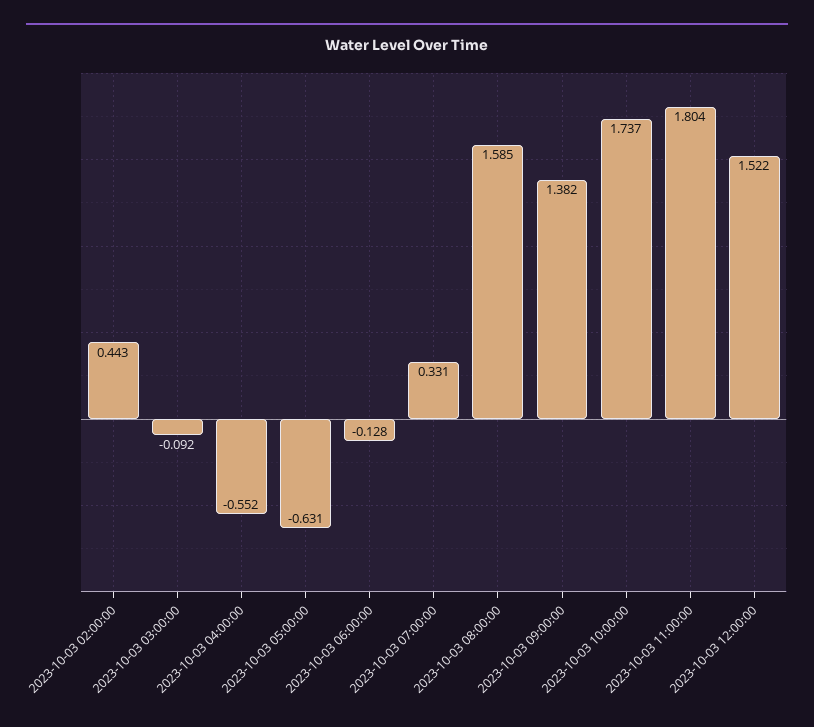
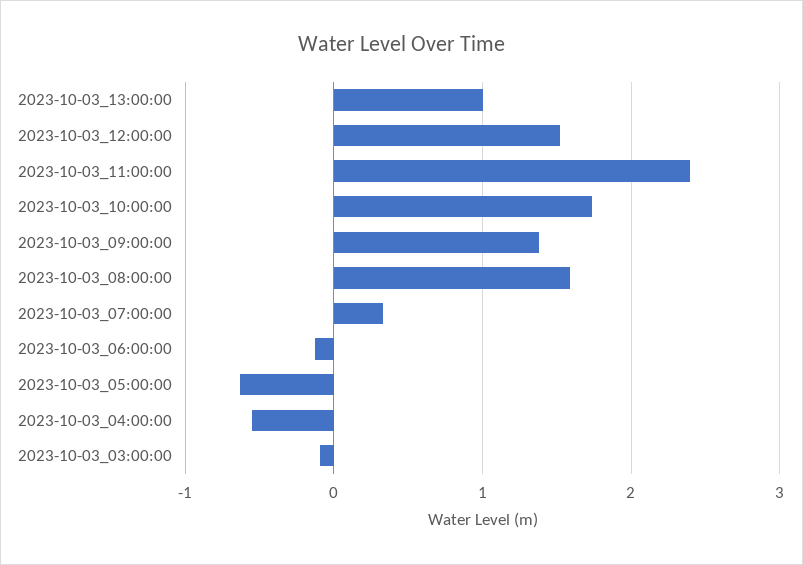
2023-10-03 02:00:00: 0.443 -> none
2023-10-03 11:00:00: 1.804 -> 2.4
2023-10-03_13:00:00: none -> 1

